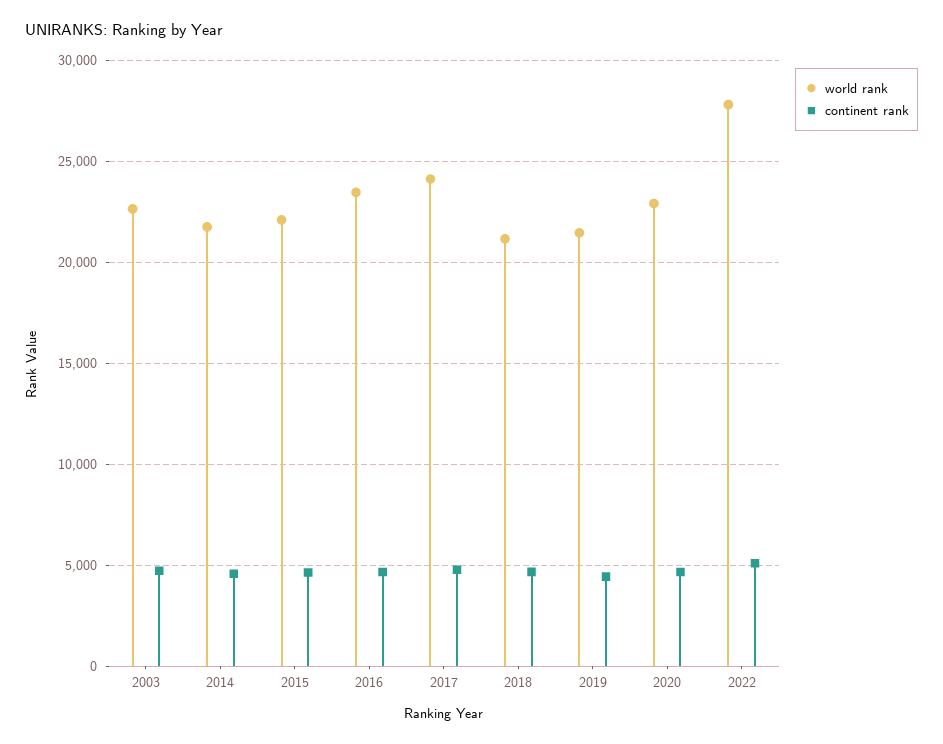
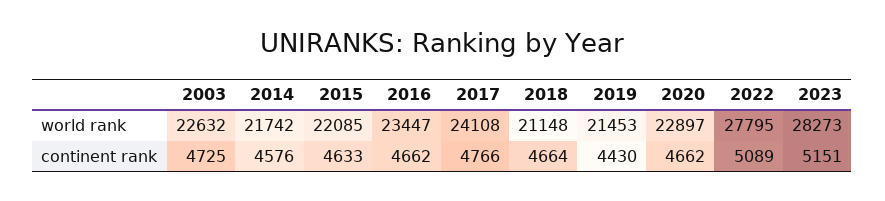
world rank, 2023: none -> 28273
continent rank, 2023: none -> 5151

